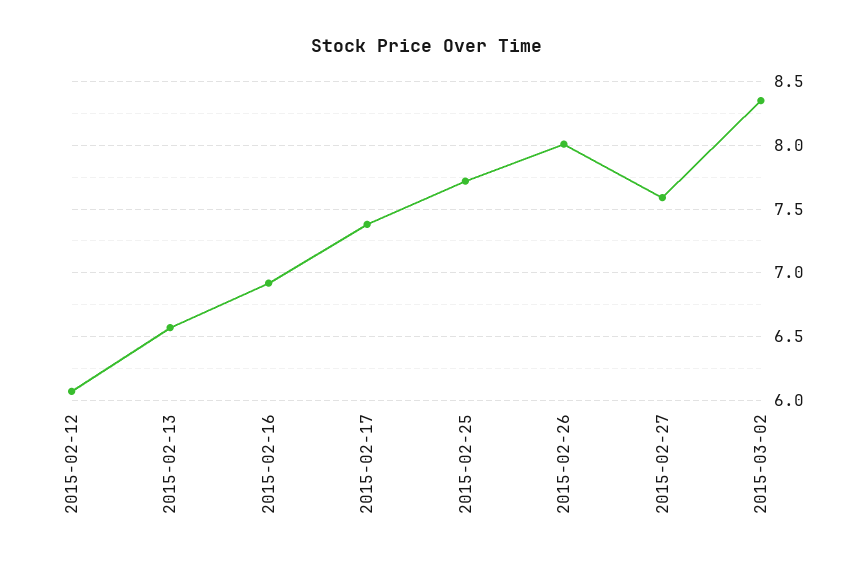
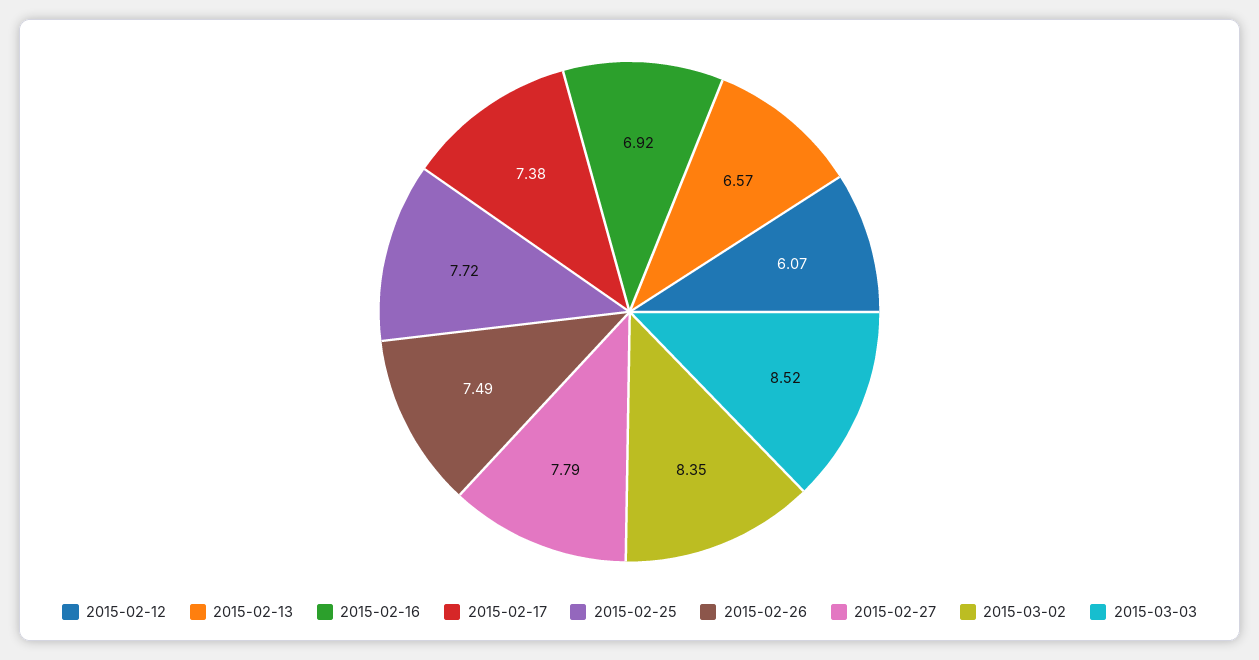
2015-02-26: 8 -> 7.49
2015-02-27: 7.6 -> 7.79
2015-03-03: none -> 8.52

